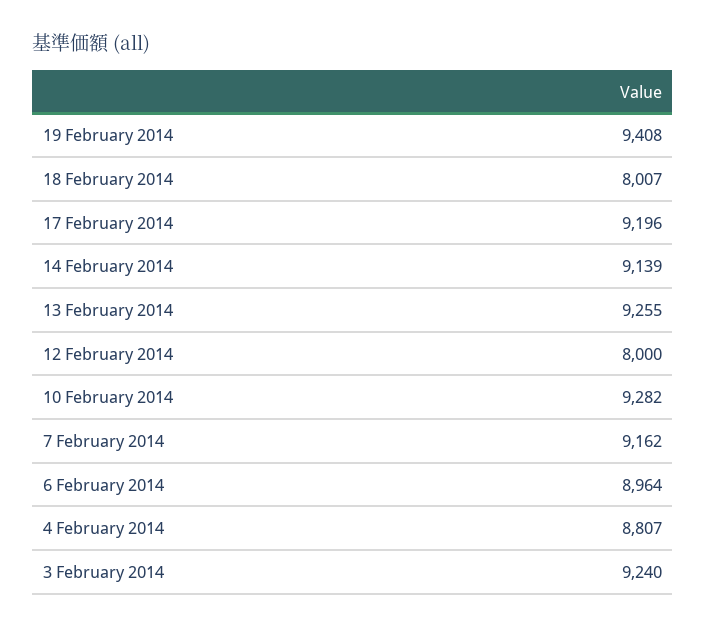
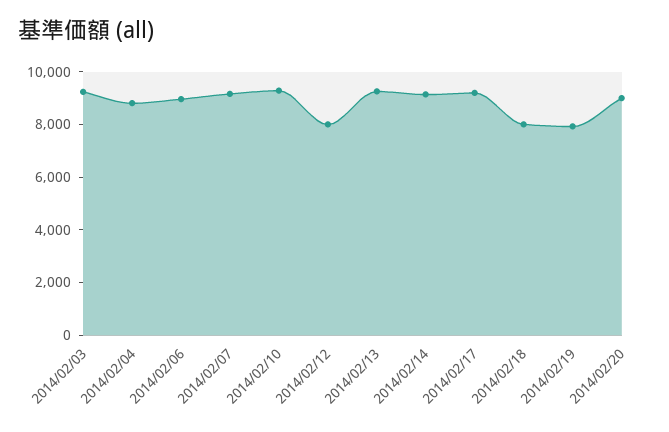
19 February 2014: 9408 -> 8000
2014/02/20: none -> 9000

